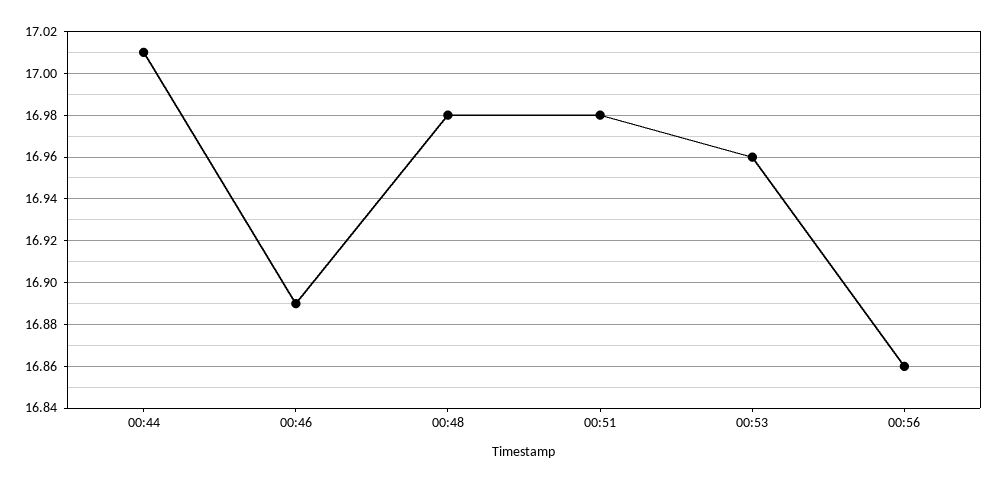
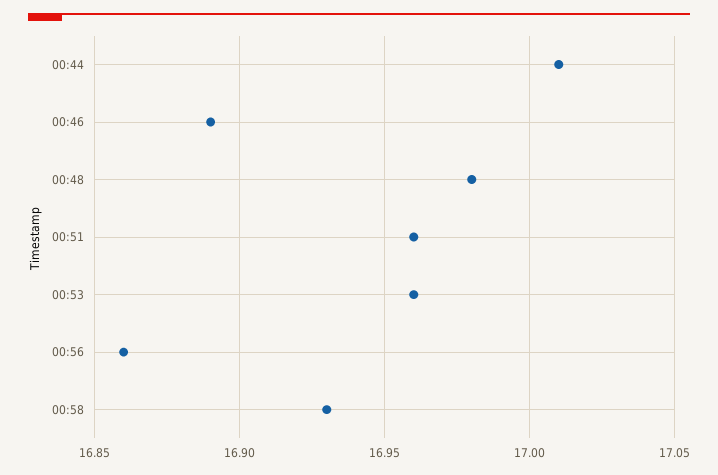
00:51: 16.98 -> 16.96
00:58: none -> 16.93

